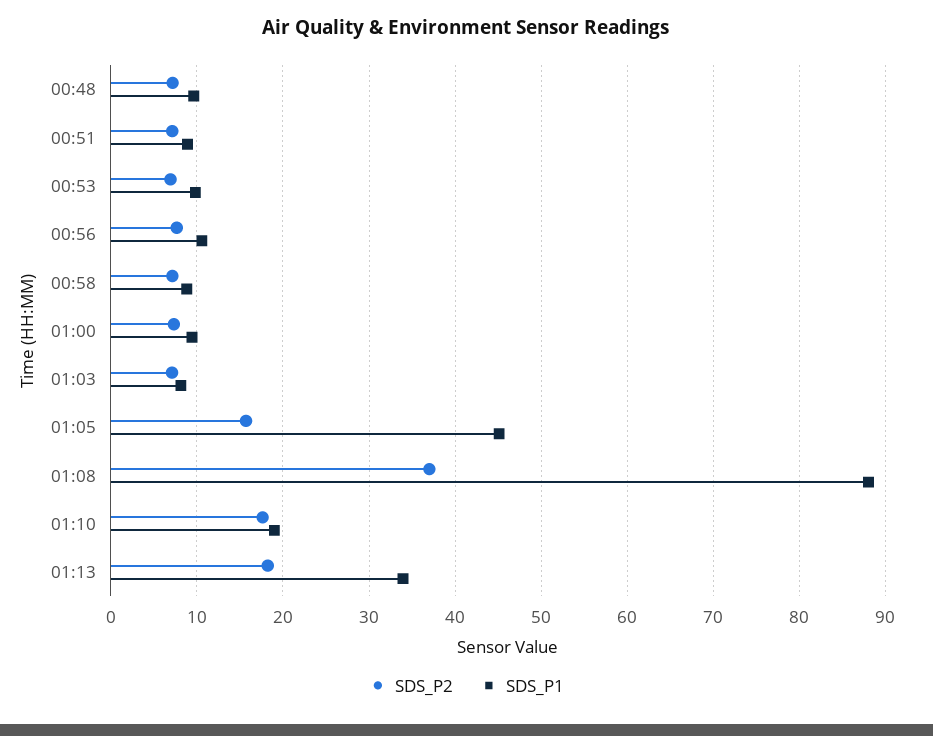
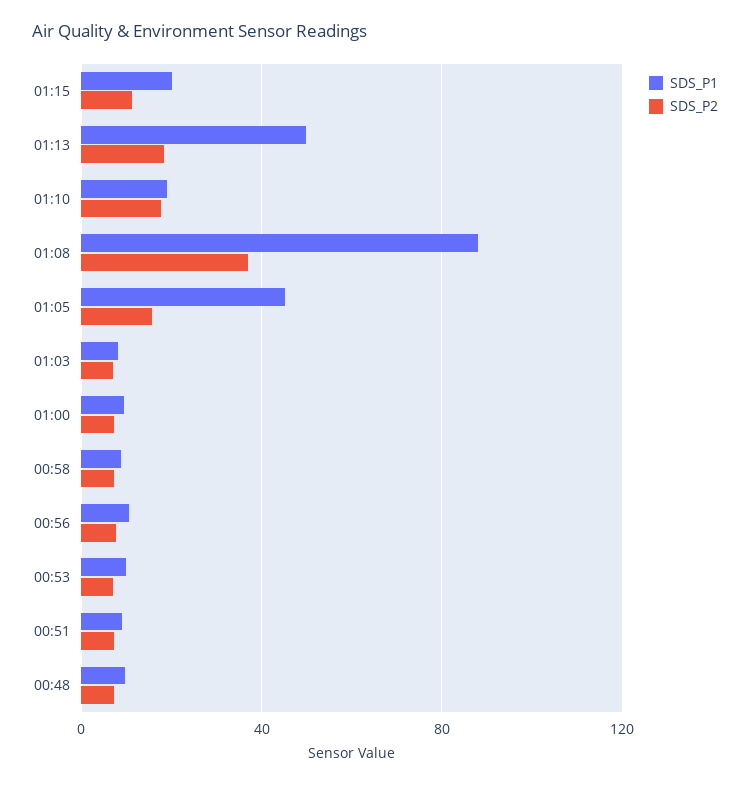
SDS_P1, 01:13: 34 -> 50
SDS_P1, 01:15: none -> 20
SDS_P2, 01:15: none -> 10

